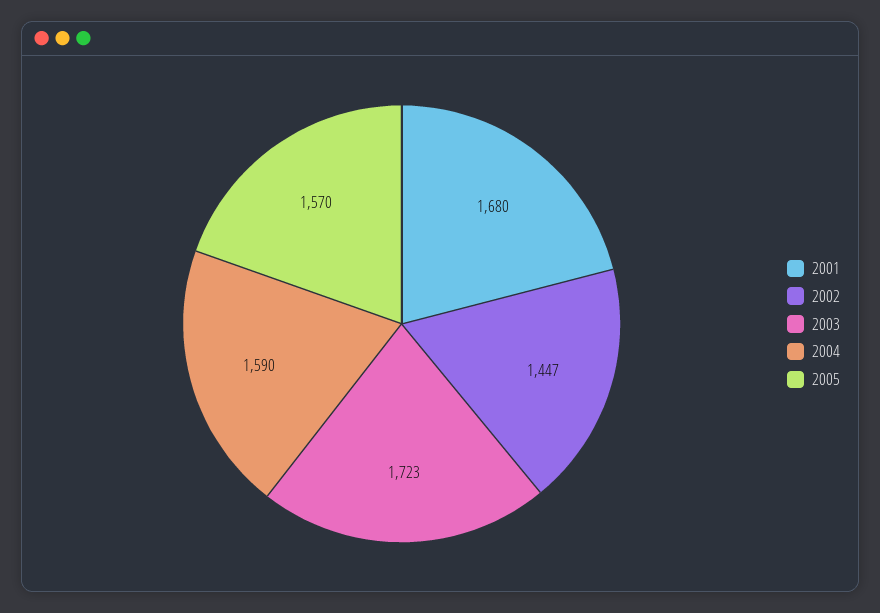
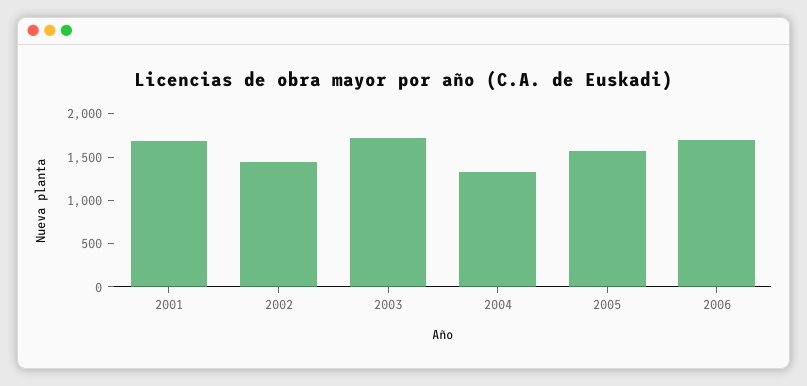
2004: 1590 -> 1300
2006: none -> 1700

